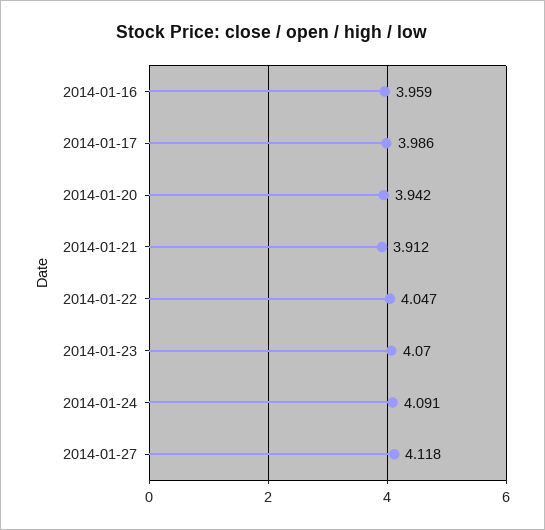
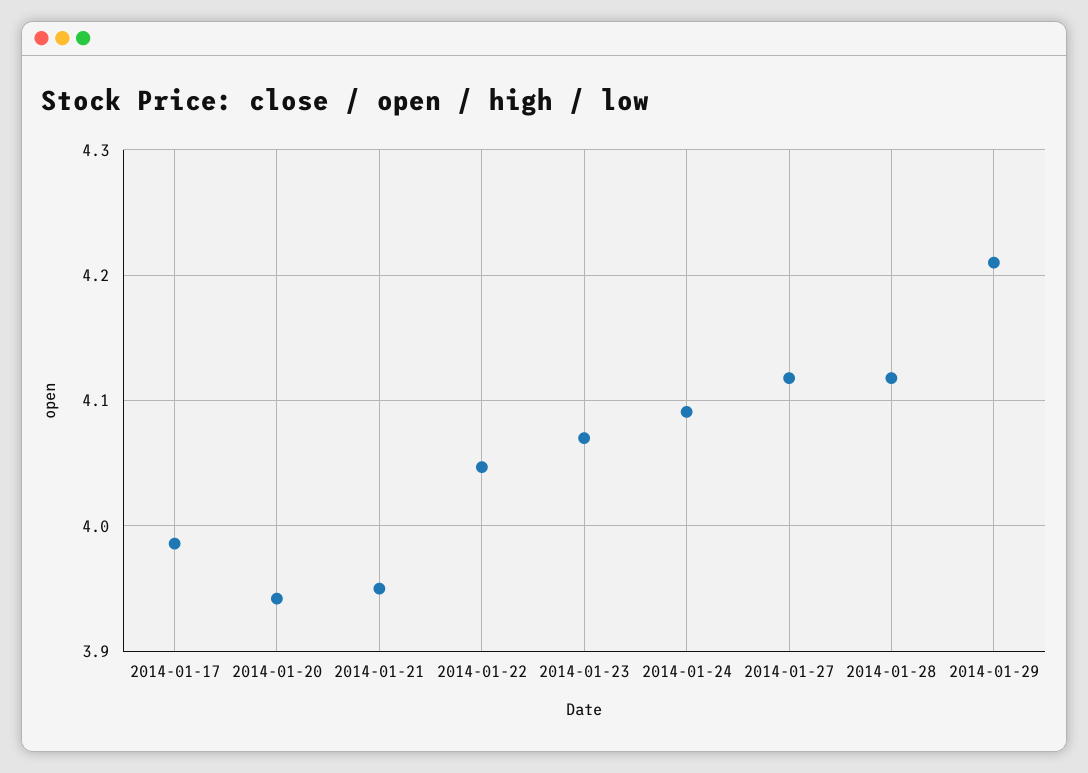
2014-01-16: 3.959 -> none
2014-01-21: 3.912 -> 3.95
2014-01-28: none -> 4.12
2014-01-29: none -> 4.21

